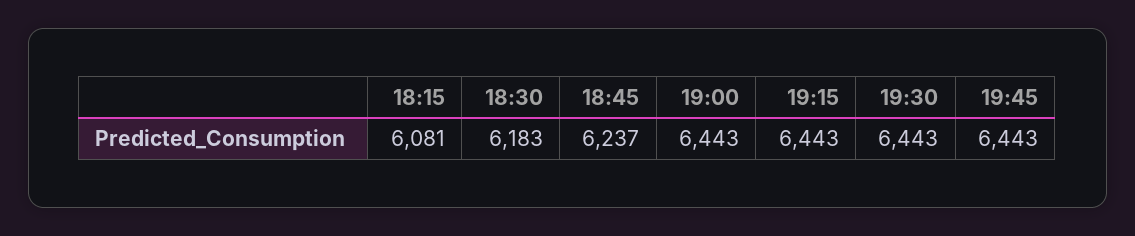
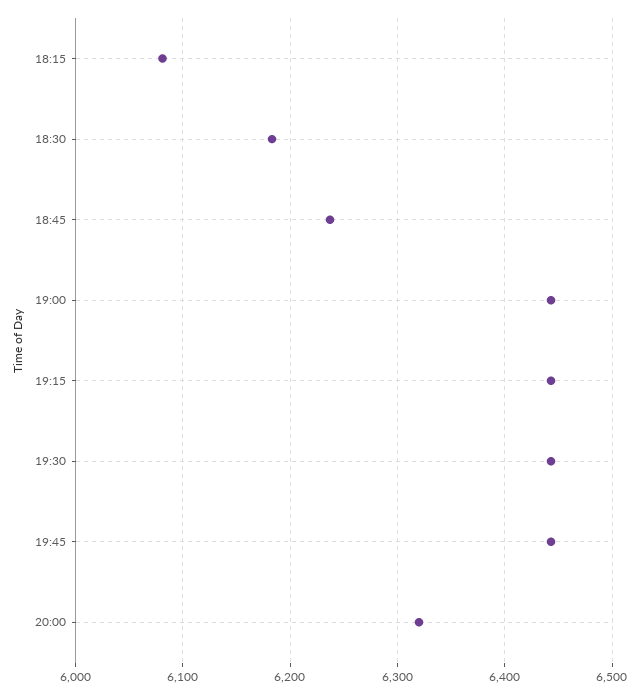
20:00: none -> 6320

